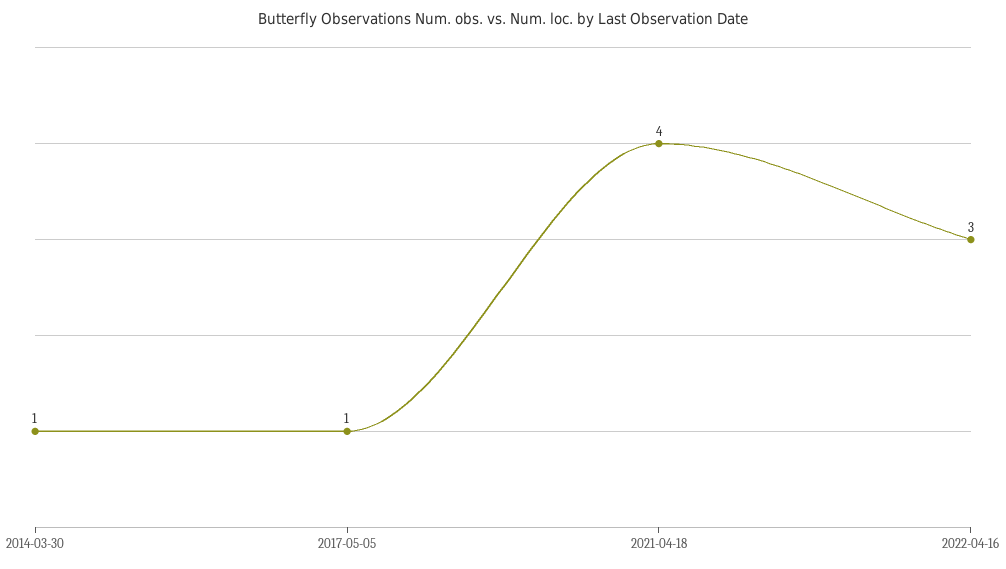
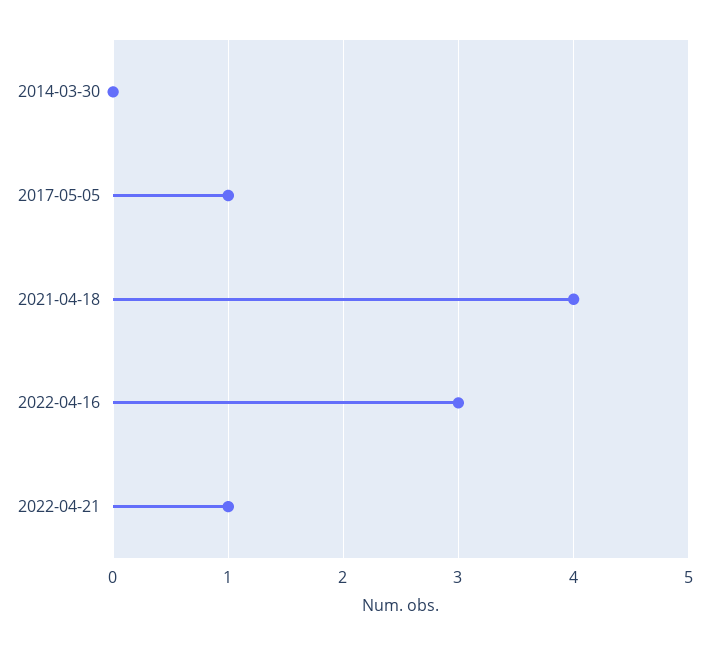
2014-03-30: 1 -> 0
2022-04-21: none -> 1

